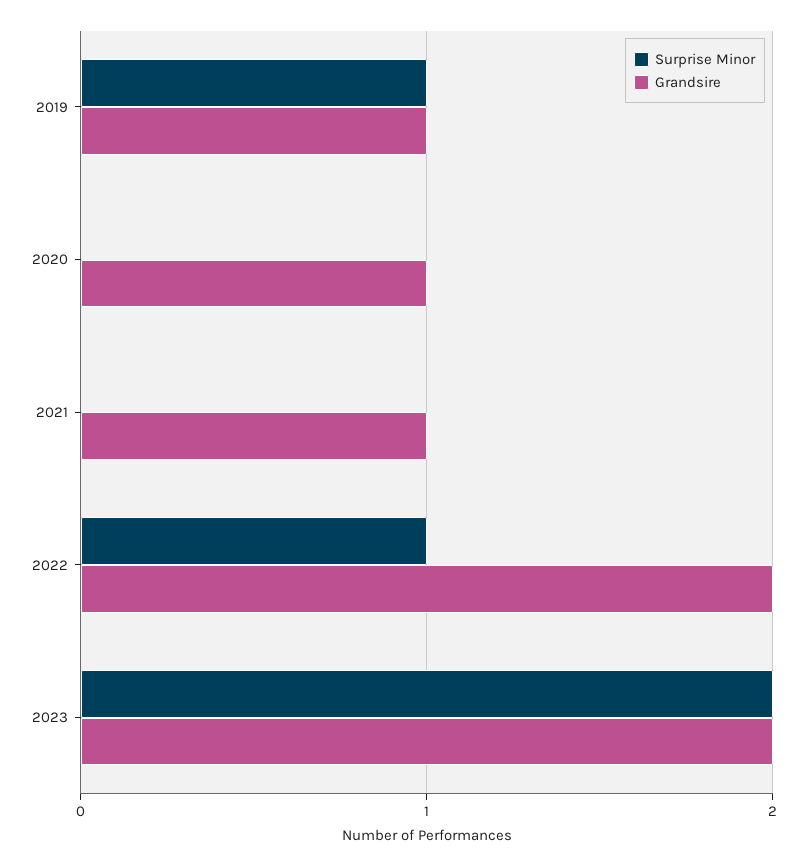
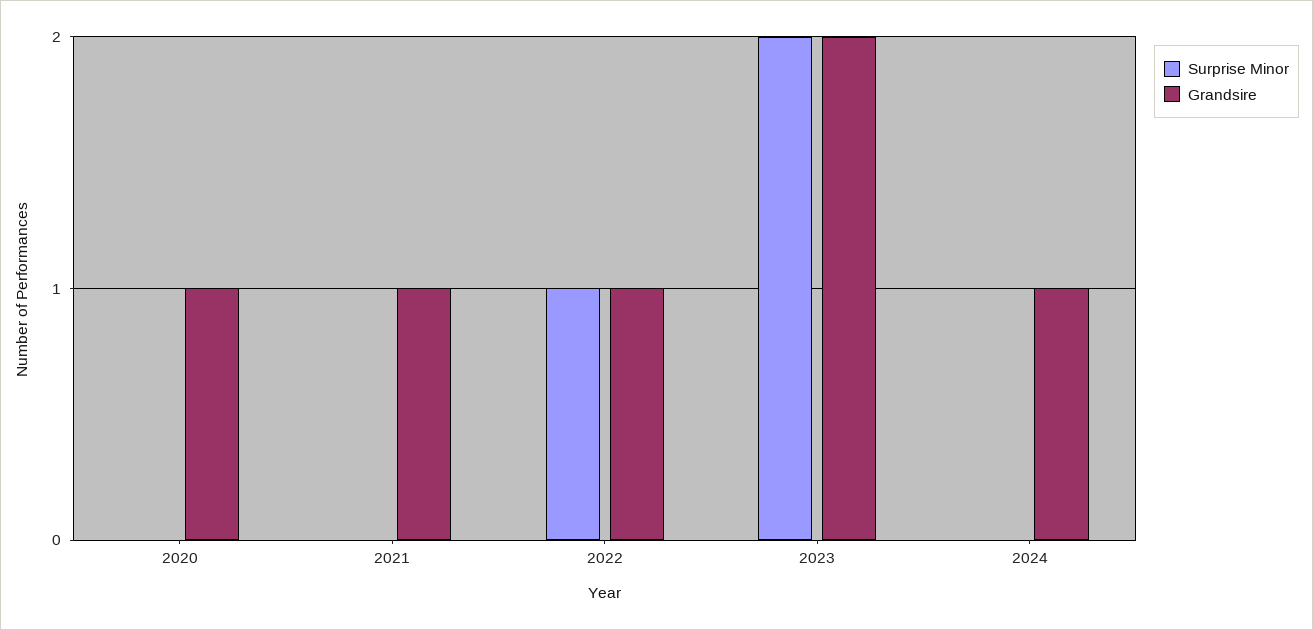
Surprise Minor, 2019: 1 -> none
Grandsire, 2019: 1 -> none
Grandsire, 2022: 2 -> 1
Surprise Minor, 2024: none -> 0
Grandsire, 2024: none -> 1

